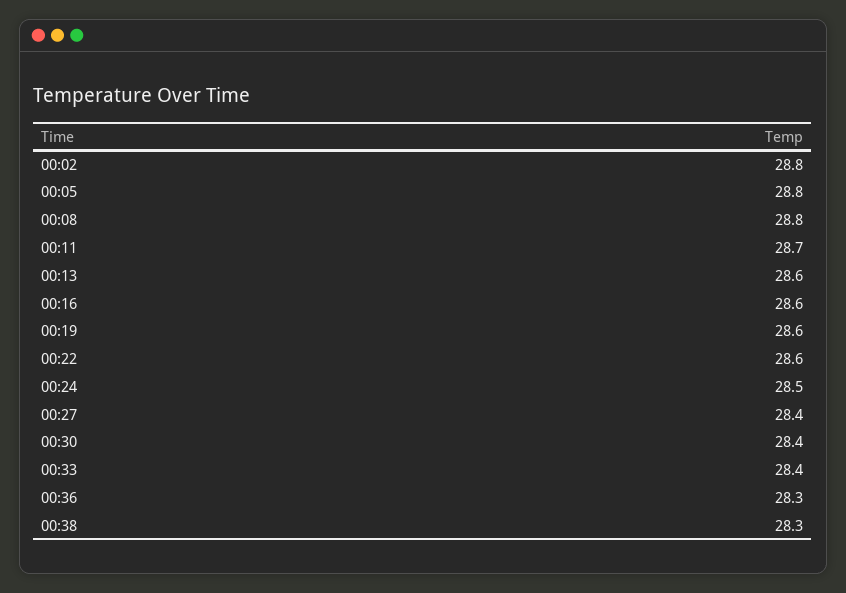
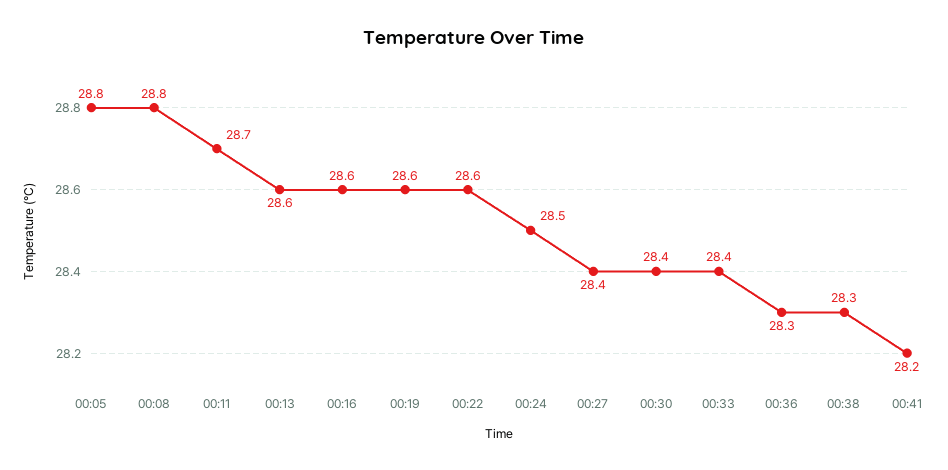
00:02: 28.8 -> none
00:41: none -> 28.2

